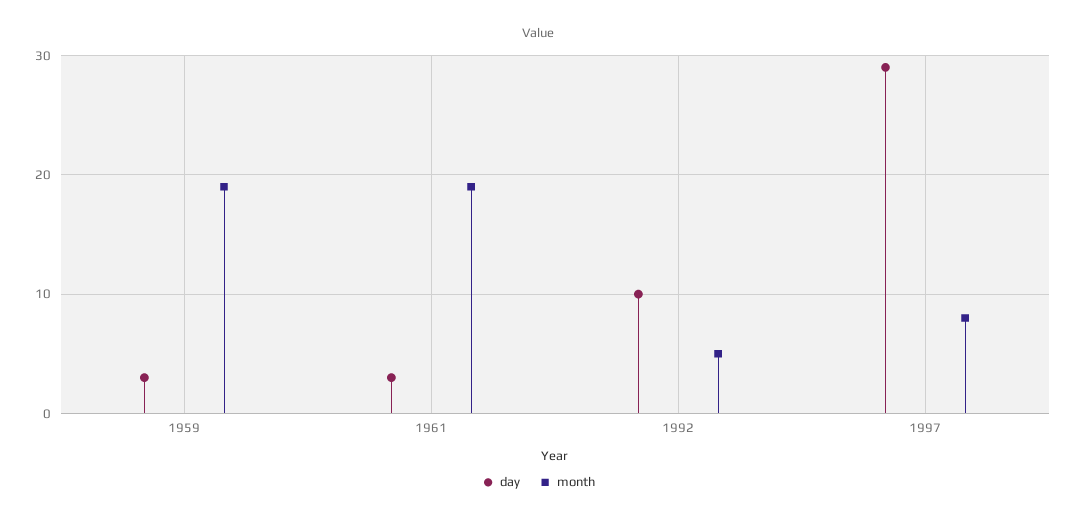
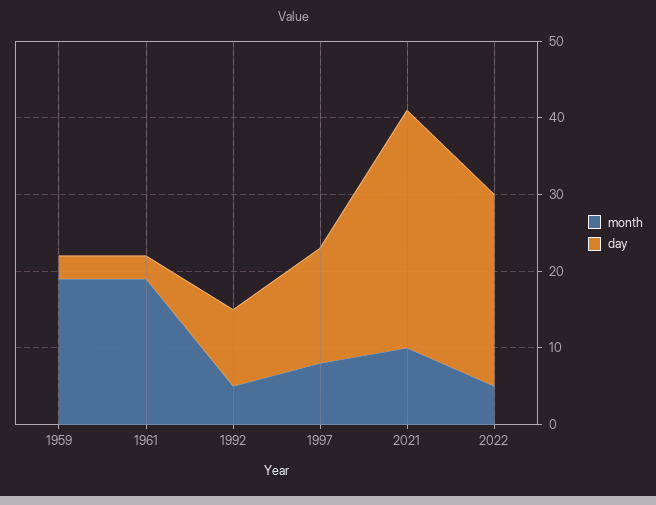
day, 1997: 29 -> 15
month, 2021: none -> 10
day, 2021: none -> 30
month, 2022: none -> 5
day, 2022: none -> 25

